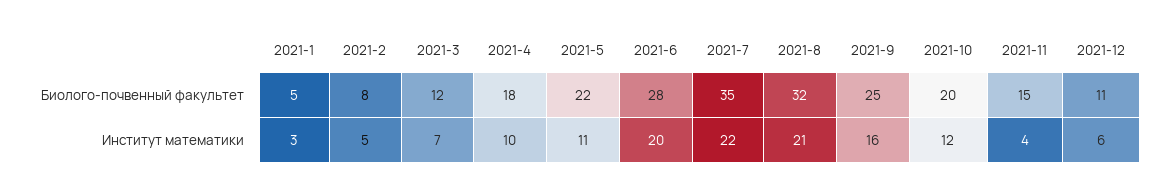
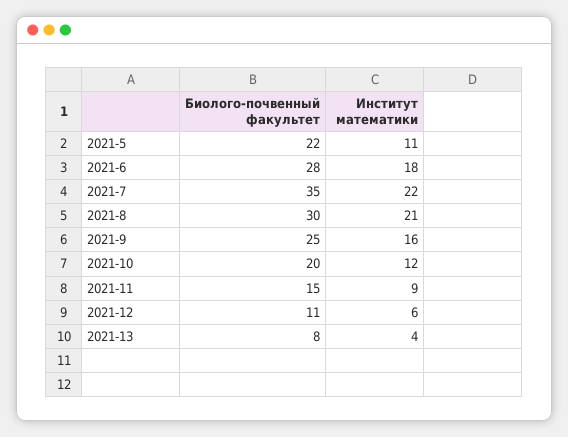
2021-1, Биолого-почвенный факультет: 5 -> none
2021-2, Биолого-почвенный факультет: 8 -> none
2021-3, Биолого-почвенный факультет: 12 -> none
2021-4, Биолого-почвенный факультет: 18 -> none
2021-8, Биолого-почвенный факультет: 32 -> 30
2021-1, Институт математики: 3 -> none
2021-2, Институт математики: 5 -> none
2021-3, Институт математики: 7 -> none
2021-4, Институт математики: 10 -> none
2021-6, Институт математики: 20 -> 18
2021-11, Институт математики: 4 -> 9
2021-13, Биолого-почвенный факультет: none -> 8
2021-13, Институт математики: none -> 4

